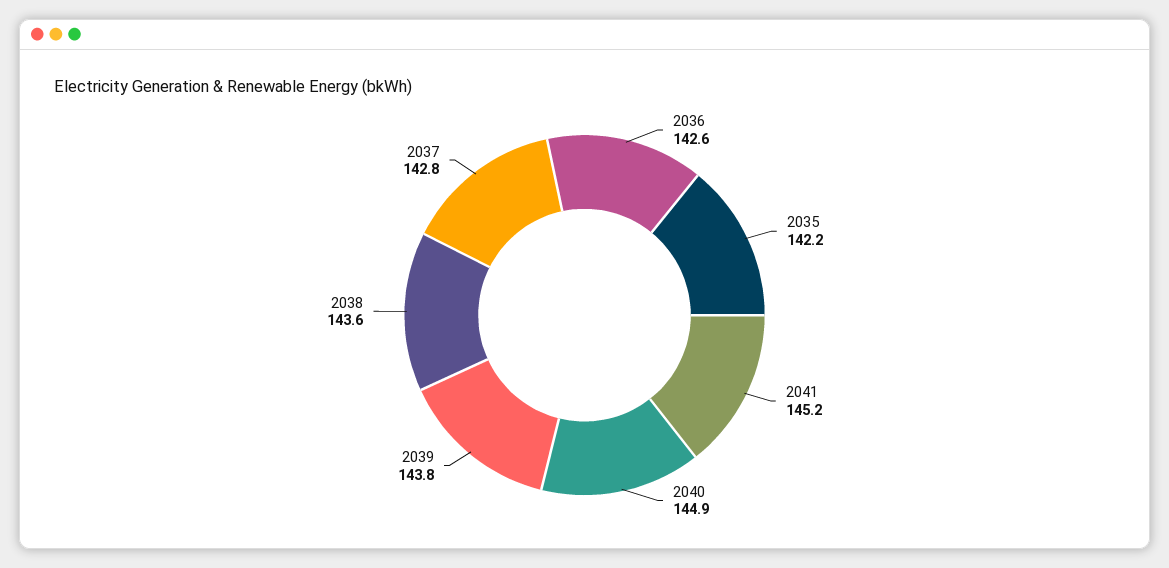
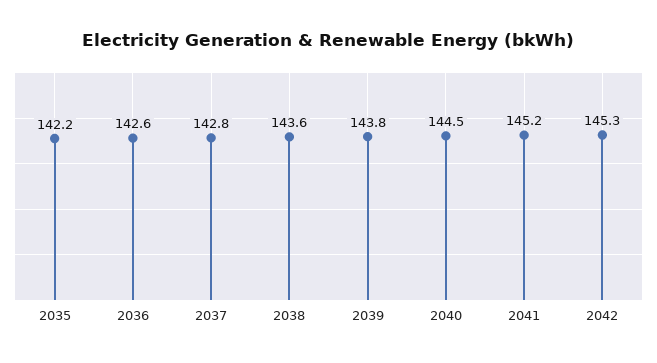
2040: 144.9 -> 144.5
2042: none -> 145.3

